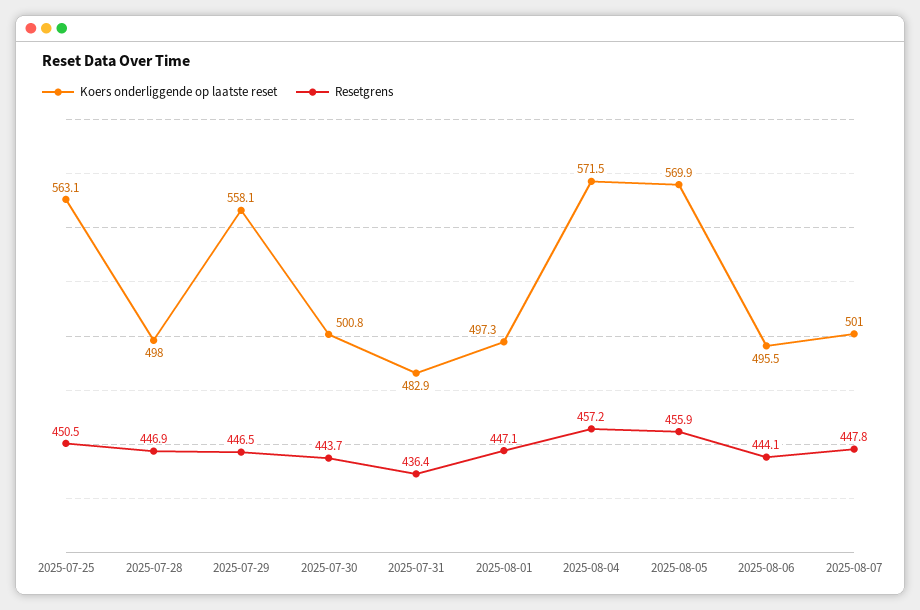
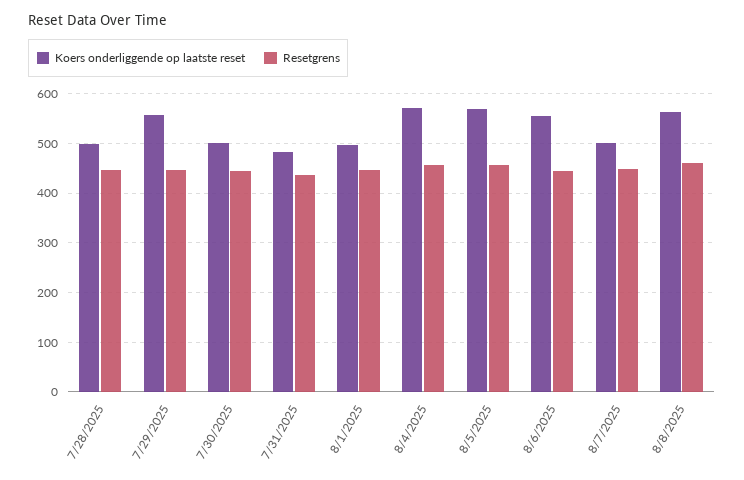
Koers onderliggende op laatste reset, 2025-07-25: 563.1 -> none
Resetgrens, 2025-07-25: 450.5 -> none
Koers onderliggende op laatste reset, 2025-08-06: 495.5 -> 560
Koers onderliggende op laatste reset, 8/8/2025: none -> 560
Resetgrens, 8/8/2025: none -> 460

